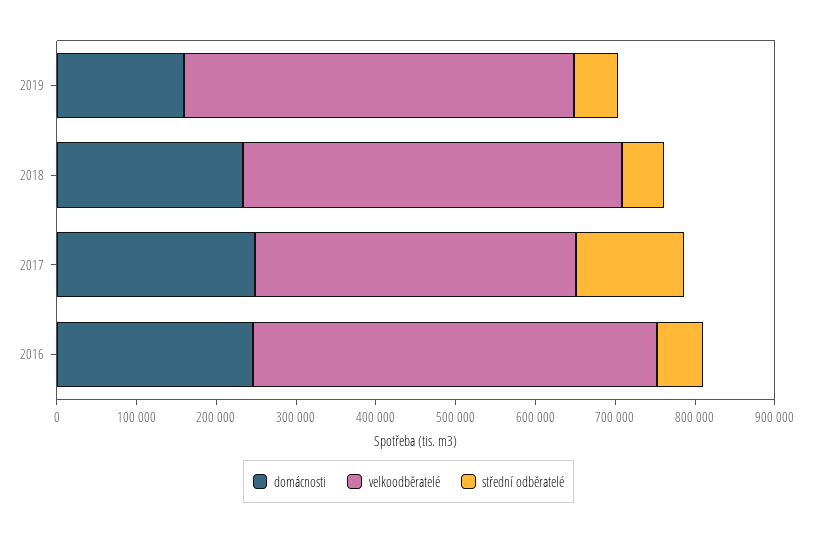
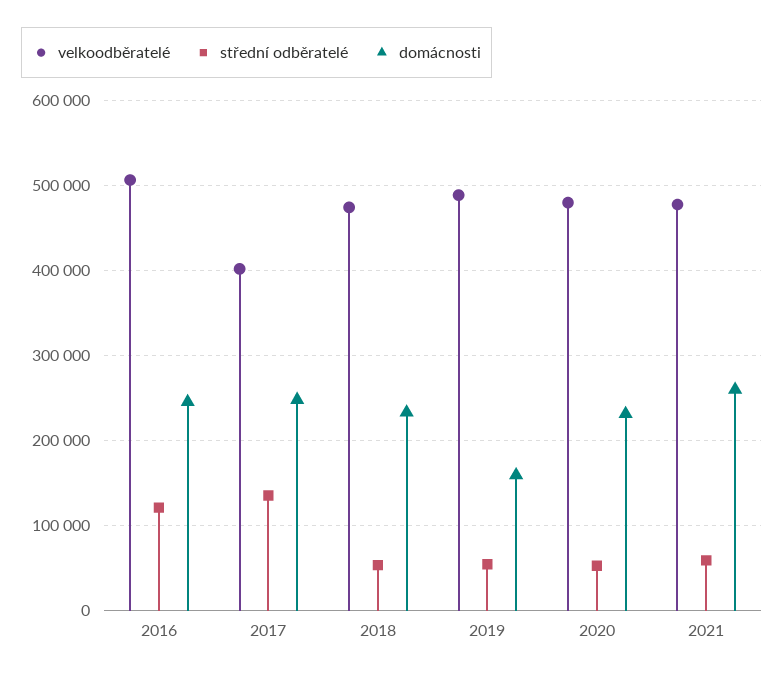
střední odběratelé, 2016: 60000 -> 120000
velkoodběratelé, 2020: none -> 480000
střední odběratelé, 2020: none -> 50000
domácnosti, 2020: none -> 230000
velkoodběratelé, 2021: none -> 480000
střední odběratelé, 2021: none -> 60000
domácnosti, 2021: none -> 260000

